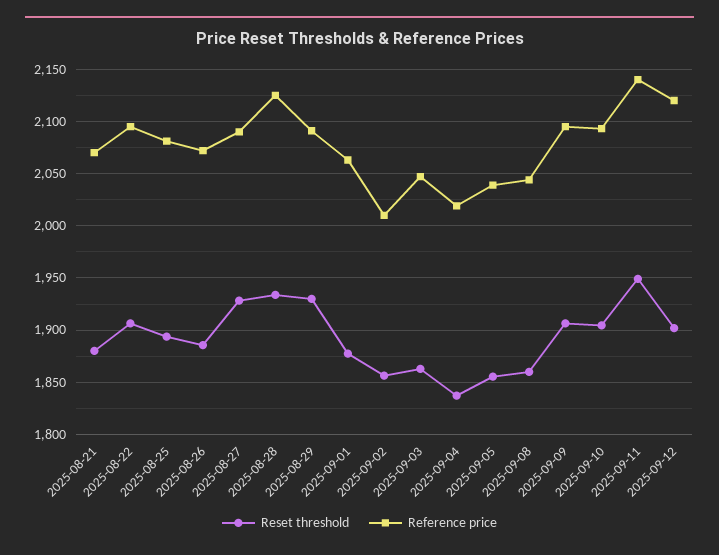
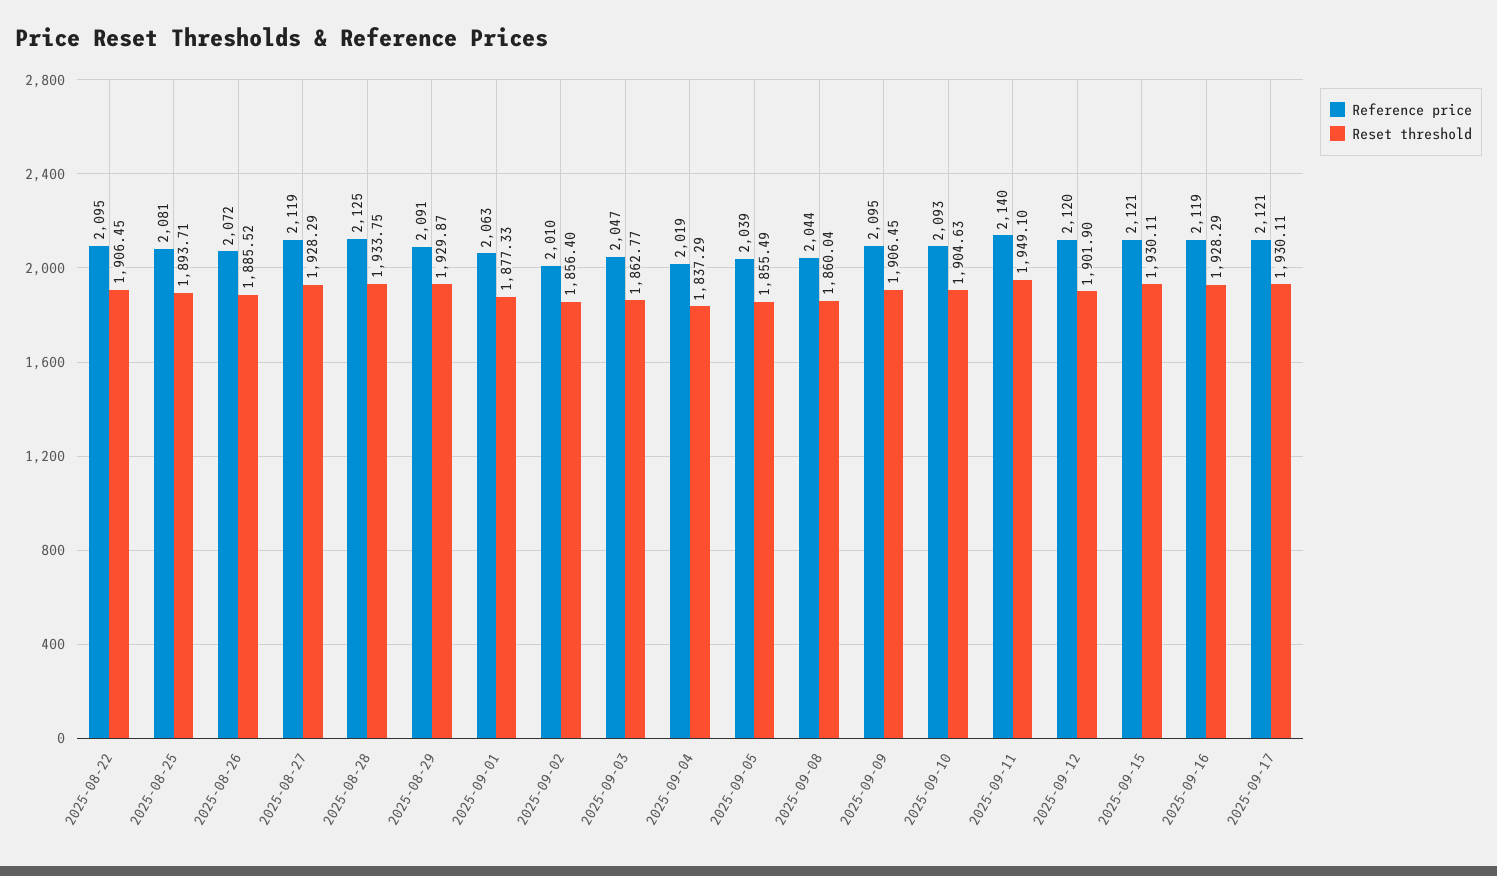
Reset threshold, 2025-08-21: 1880 -> none
Reference price, 2025-08-21: 2070 -> none
Reference price, 2025-08-27: 2090 -> 2119
Reference price, 2025-09-15: none -> 2121
Reset threshold, 2025-09-15: none -> 1930.11
Reference price, 2025-09-16: none -> 2119
Reset threshold, 2025-09-16: none -> 1928.29
Reference price, 2025-09-17: none -> 2121
Reset threshold, 2025-09-17: none -> 1930.11

